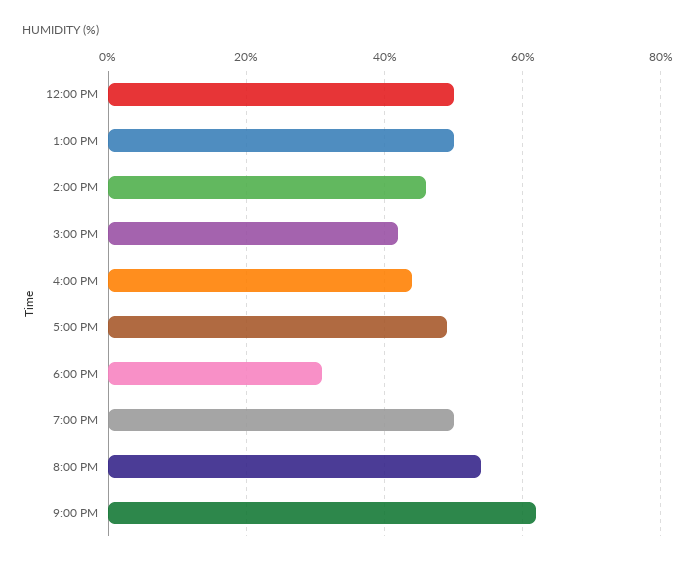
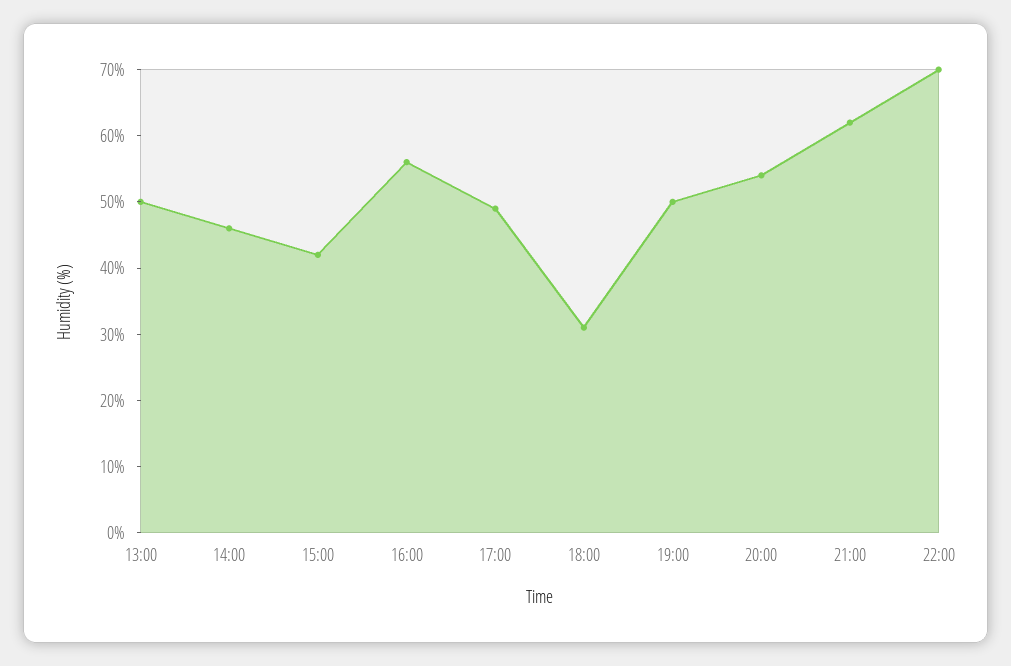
12:00 PM: 50 -> none
4:00 PM: 45 -> 55
22:00: none -> 70

